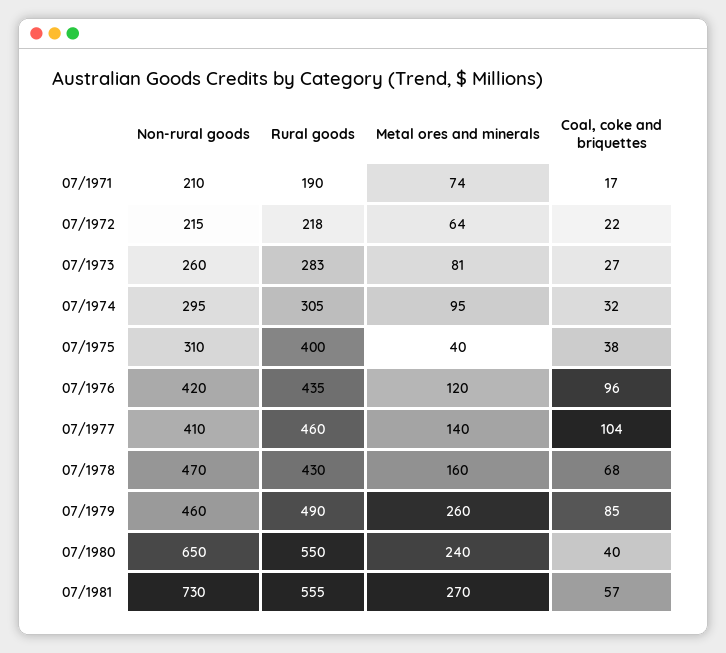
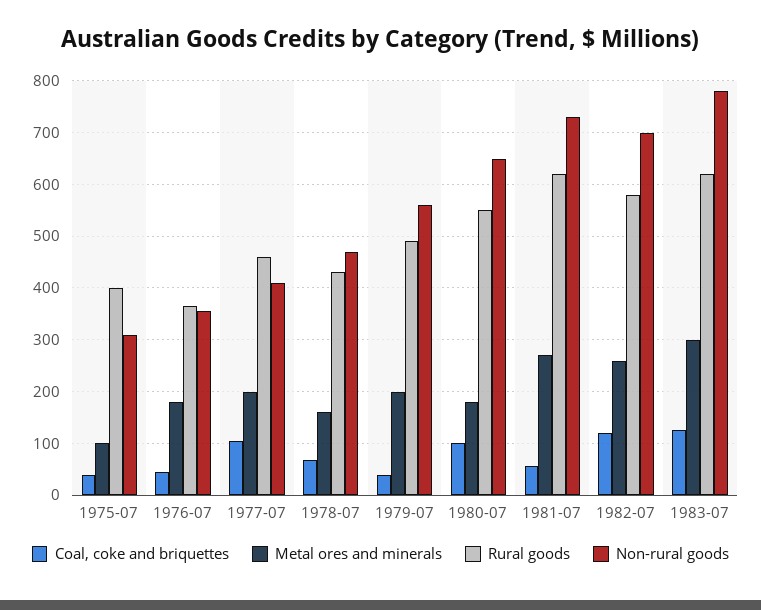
Non-rural goods, 07/1971: 210 -> none
Rural goods, 07/1971: 190 -> none
Metal ores and minerals, 07/1971: 74 -> none
Coal, coke and briquettes, 07/1971: 17 -> none
Non-rural goods, 07/1972: 215 -> none
Rural goods, 07/1972: 218 -> none
Metal ores and minerals, 07/1972: 64 -> none
Coal, coke and briquettes, 07/1972: 22 -> none
Non-rural goods, 07/1973: 260 -> none
Rural goods, 07/1973: 283 -> none
Metal ores and minerals, 07/1973: 81 -> none
Coal, coke and briquettes, 07/1973: 27 -> none
Non-rural goods, 07/1974: 295 -> none
Rural goods, 07/1974: 305 -> none
Metal ores and minerals, 07/1974: 95 -> none
Coal, coke and briquettes, 07/1974: 32 -> none
Metal ores and minerals, 07/1975: 40 -> 100
Non-rural goods, 07/1976: 420 -> 360
Rural goods, 07/1976: 435 -> 360
Metal ores and minerals, 07/1976: 120 -> 180
Coal, coke and briquettes, 07/1976: 96 -> 40
Metal ores and minerals, 07/1977: 140 -> 200
Non-rural goods, 07/1979: 460 -> 560
Metal ores and minerals, 07/1979: 260 -> 200
Coal, coke and briquettes, 07/1979: 85 -> 40
Metal ores and minerals, 07/1980: 240 -> 180
Coal, coke and briquettes, 07/1980: 40 -> 100
Rural goods, 07/1981: 555 -> 620
Coal, coke and briquettes, 1982-07: none -> 120
Metal ores and minerals, 1982-07: none -> 260
Rural goods, 1982-07: none -> 580
Non-rural goods, 1982-07: none -> 700
Coal, coke and briquettes, 1983-07: none -> 120
Metal ores and minerals, 1983-07: none -> 300
Rural goods, 1983-07: none -> 620
Non-rural goods, 1983-07: none -> 780

